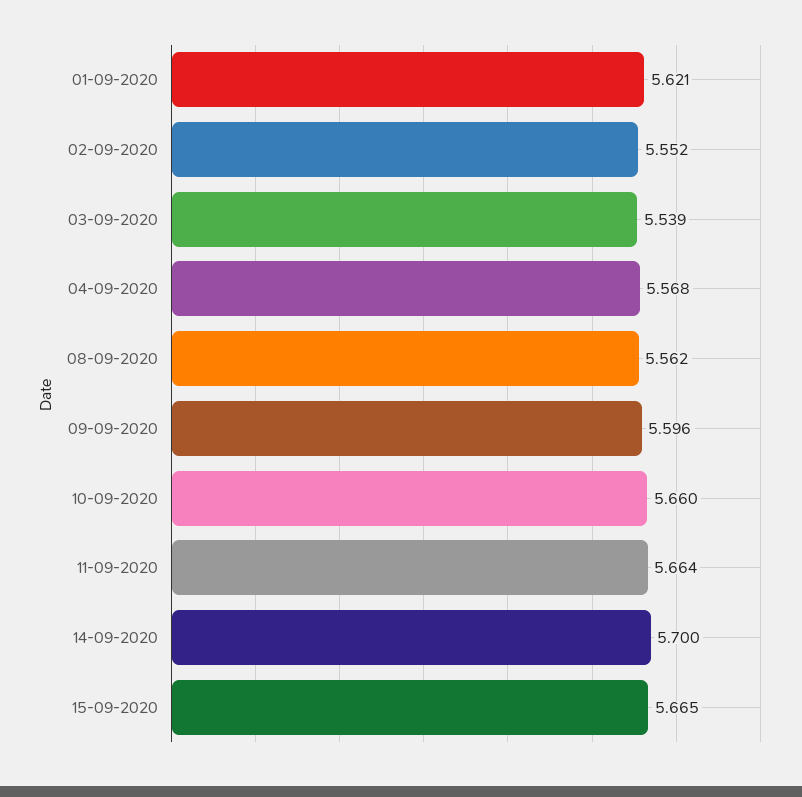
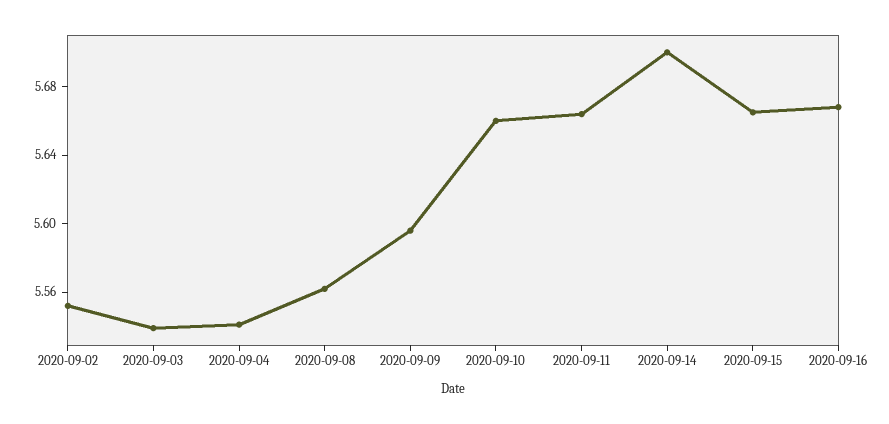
01-09-2020: 5.621 -> none
04-09-2020: 5.568 -> 5.54
2020-09-16: none -> 5.67

